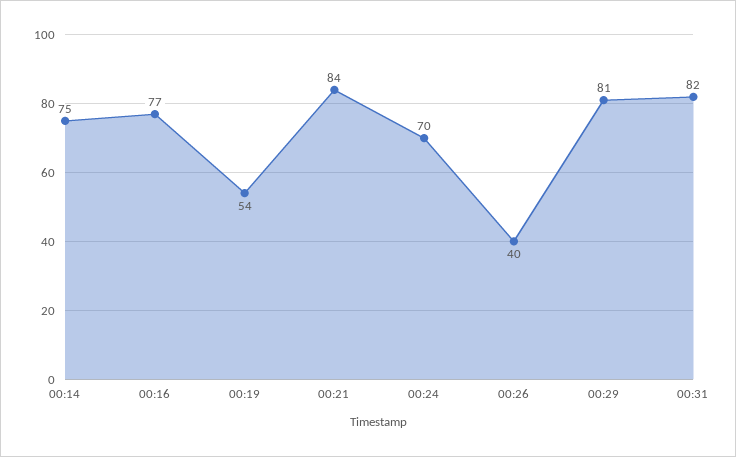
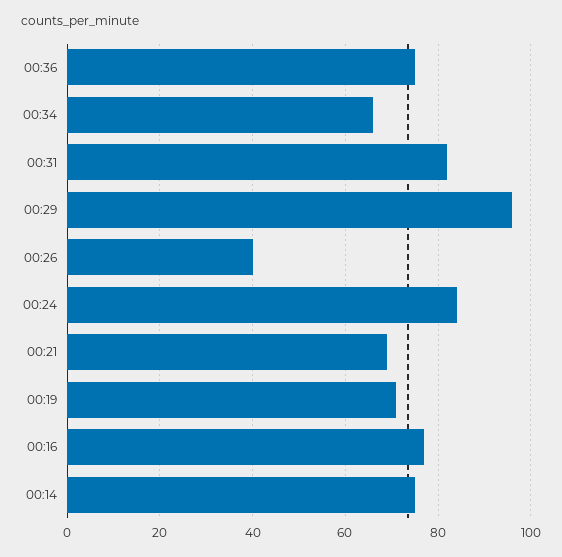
00:19: 54 -> 70
00:21: 84 -> 70
00:24: 70 -> 85
00:29: 81 -> 95
00:36: none -> 75
00:34: none -> 65

